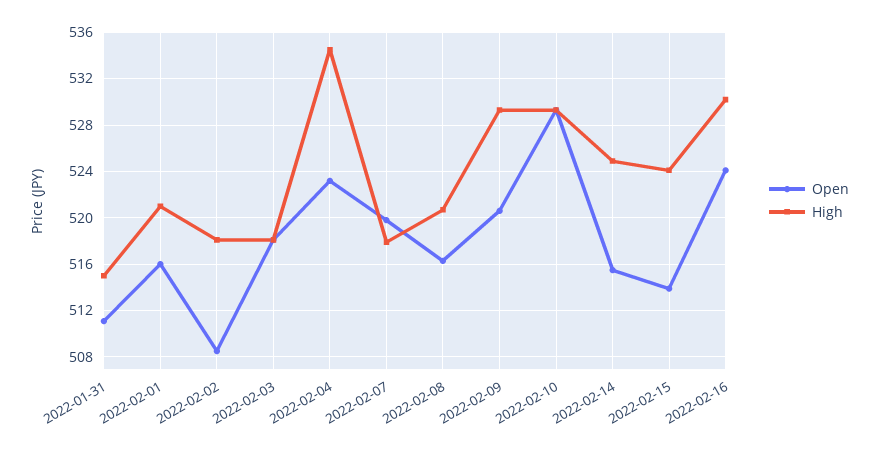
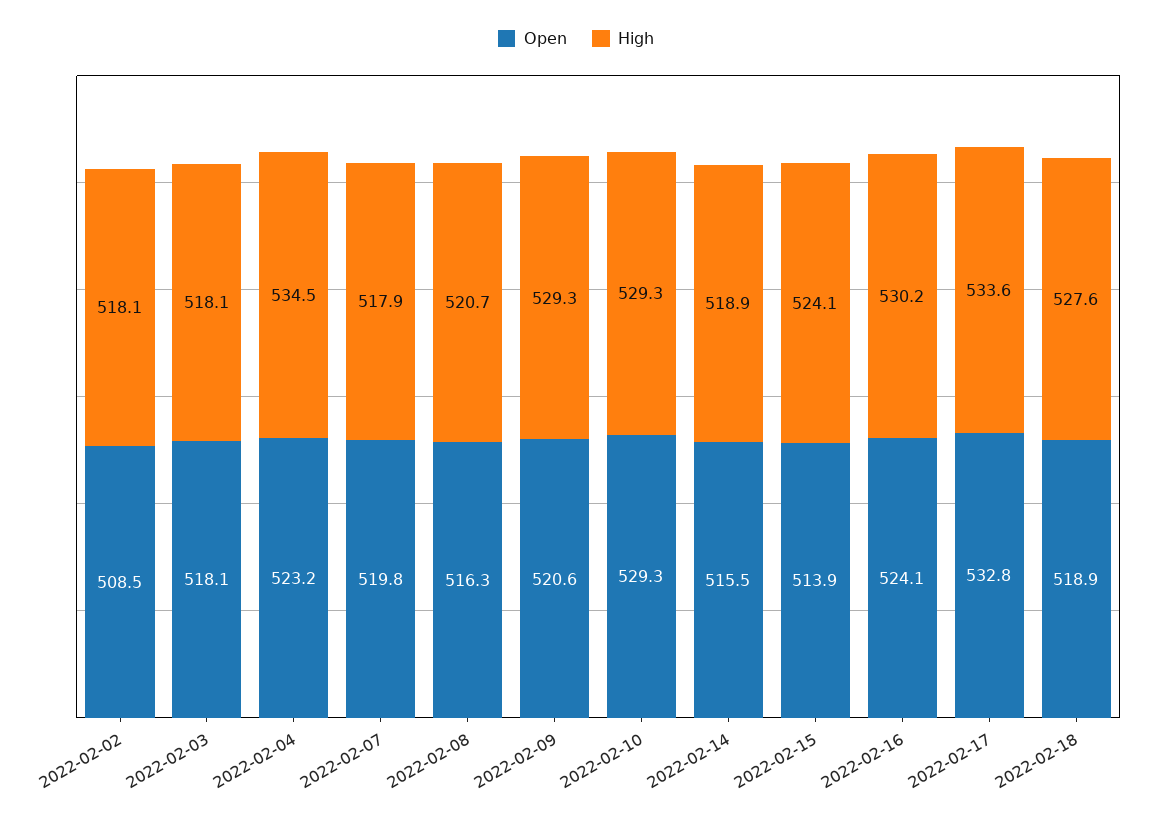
Open, 2022-01-31: 511 -> none
High, 2022-01-31: 515 -> none
Open, 2022-02-01: 516 -> none
High, 2022-02-01: 521 -> none
High, 2022-02-14: 525 -> 518.9
Open, 2022-02-17: none -> 532.8
High, 2022-02-17: none -> 533.6
Open, 2022-02-18: none -> 518.9
High, 2022-02-18: none -> 527.6

